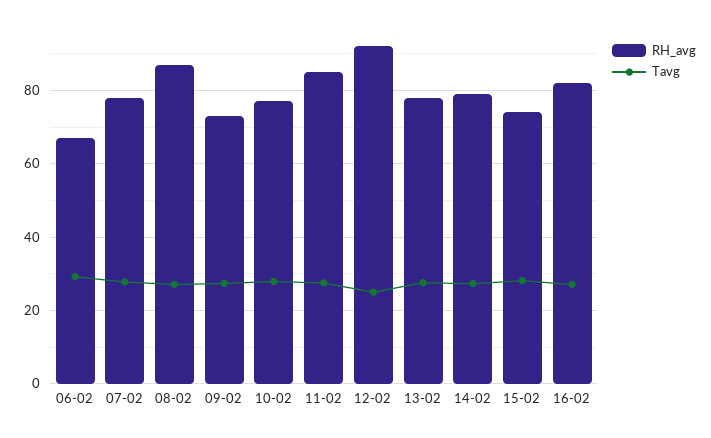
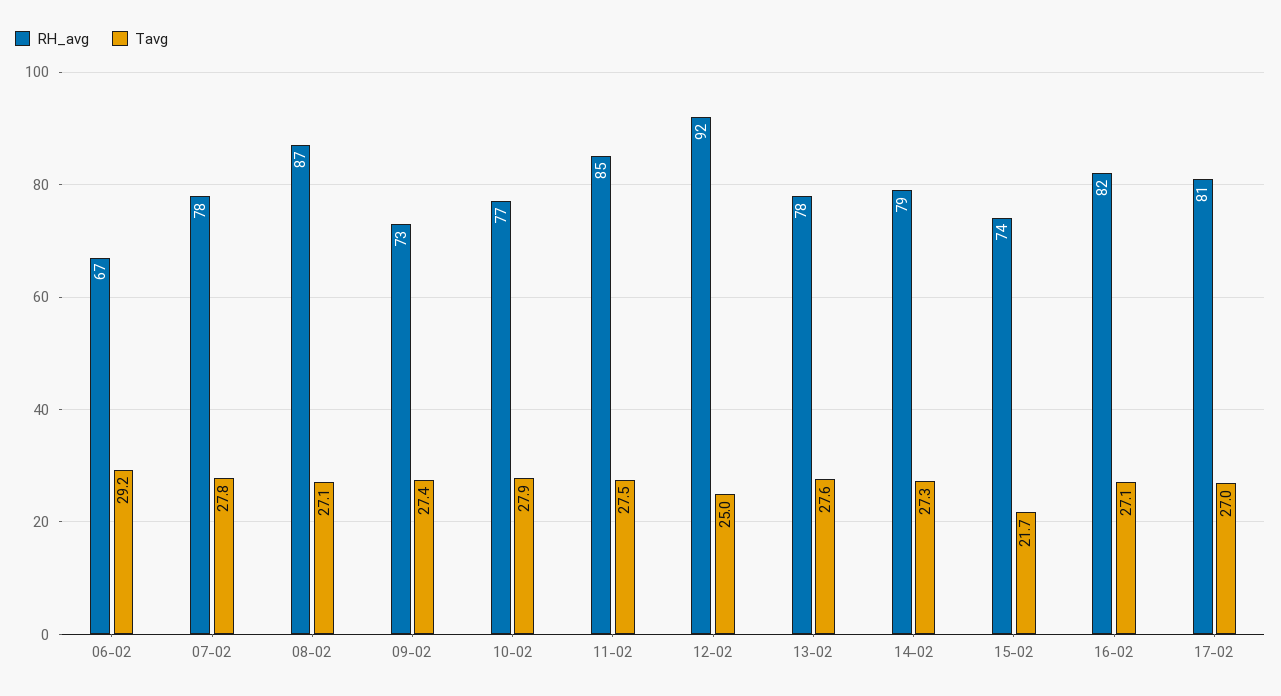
Tavg, 15-02: 28 -> 21.7
RH_avg, 17-02: none -> 81
Tavg, 17-02: none -> 27

